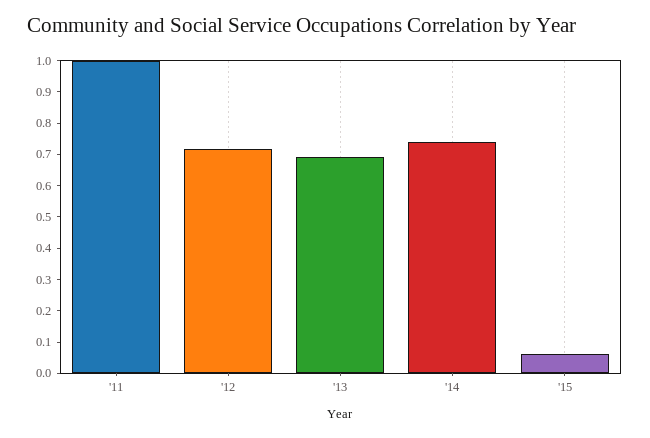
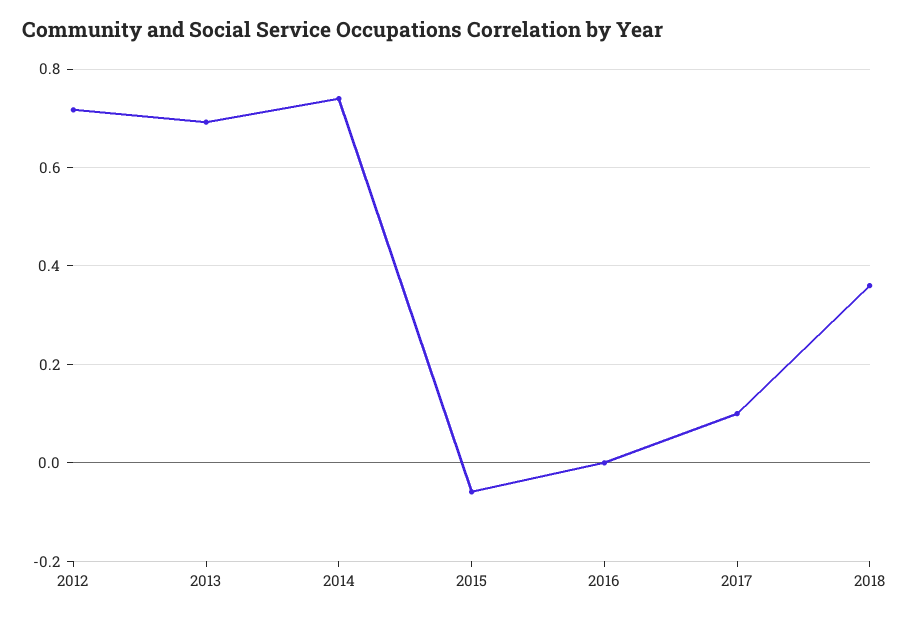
'11: 1 -> none
'15: 0.05 -> -0.06
2016: none -> 0
2017: none -> 0.1
2018: none -> 0.36

